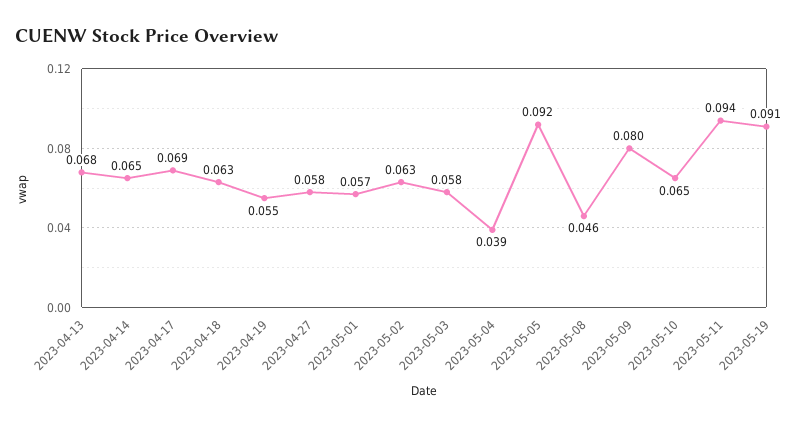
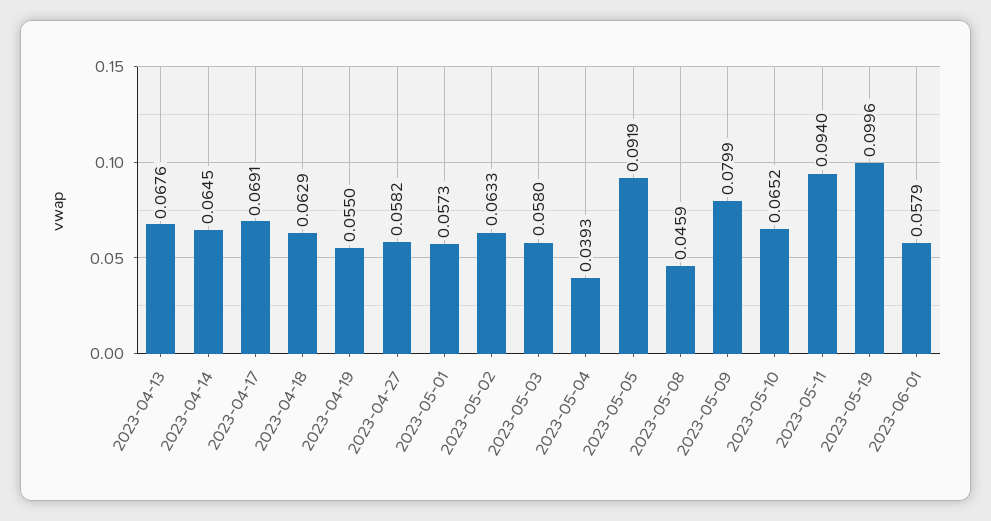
2023-05-19: 0.091 -> 0.0996
2023-06-01: none -> 0.0579

